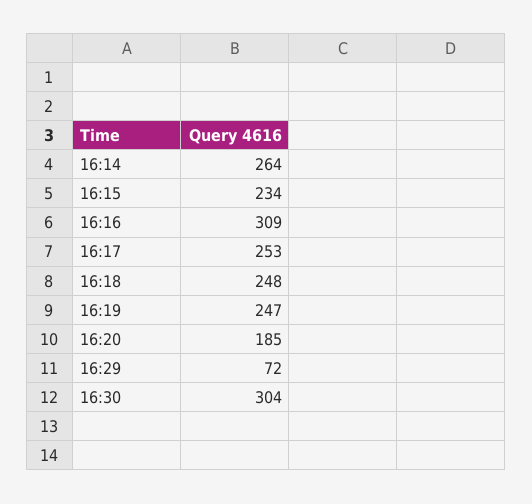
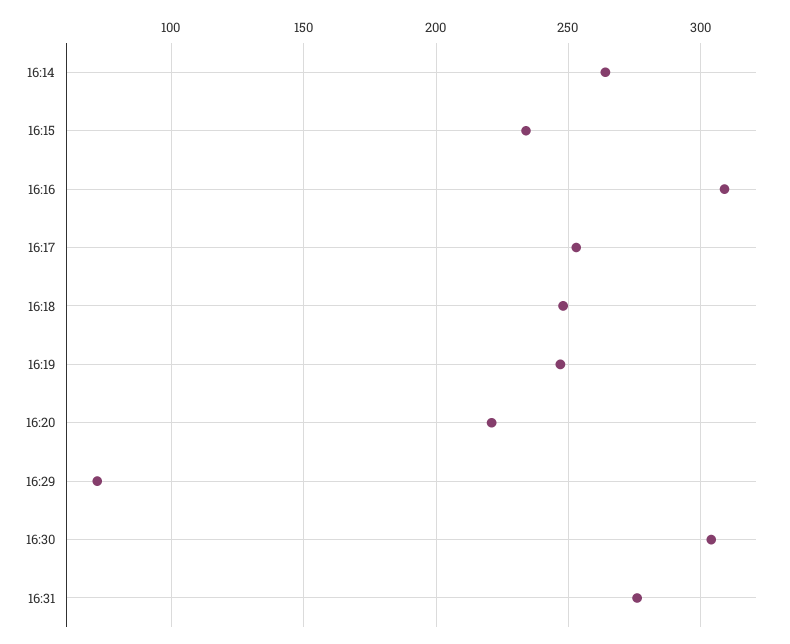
16:20: 185 -> 220
16:31: none -> 275

